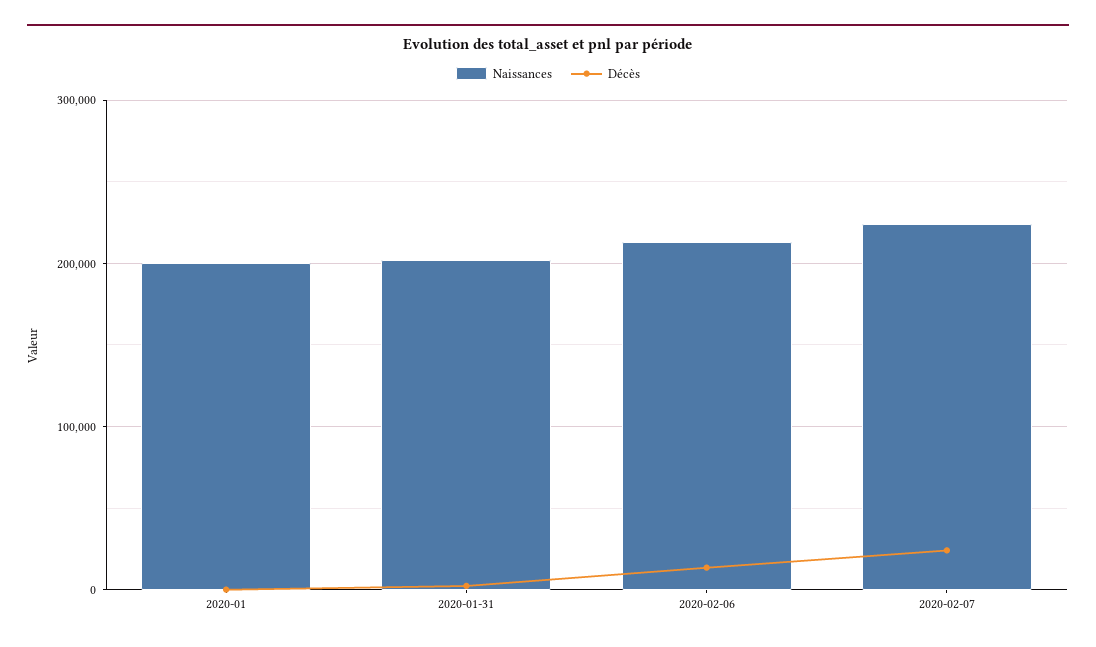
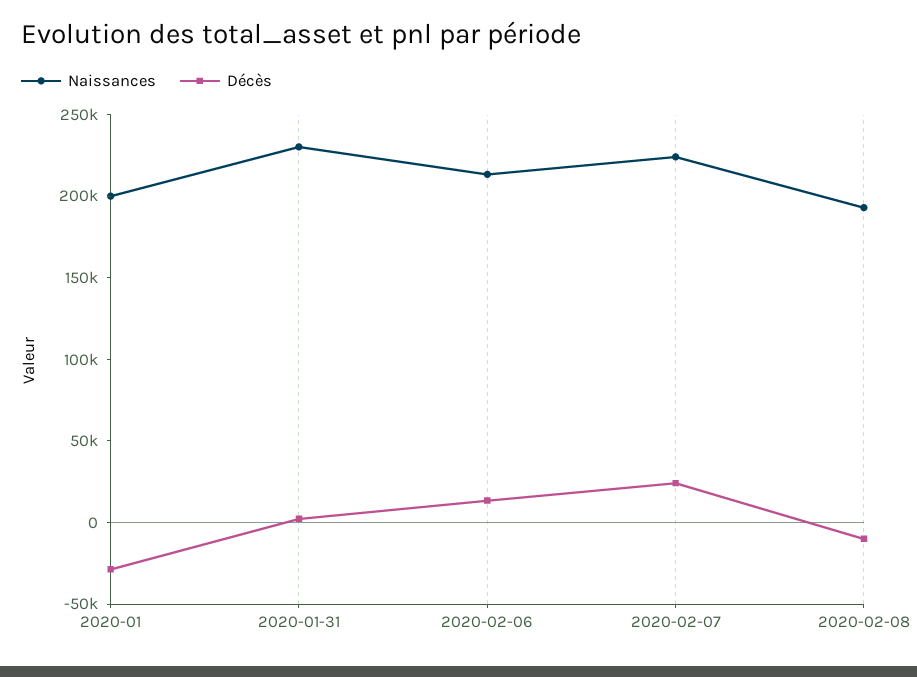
Décès, 2020-01: 0 -> -30000
Naissances, 2020-01-31: 200000 -> 230000
Naissances, 2020-02-08: none -> 190000
Décès, 2020-02-08: none -> -10000

